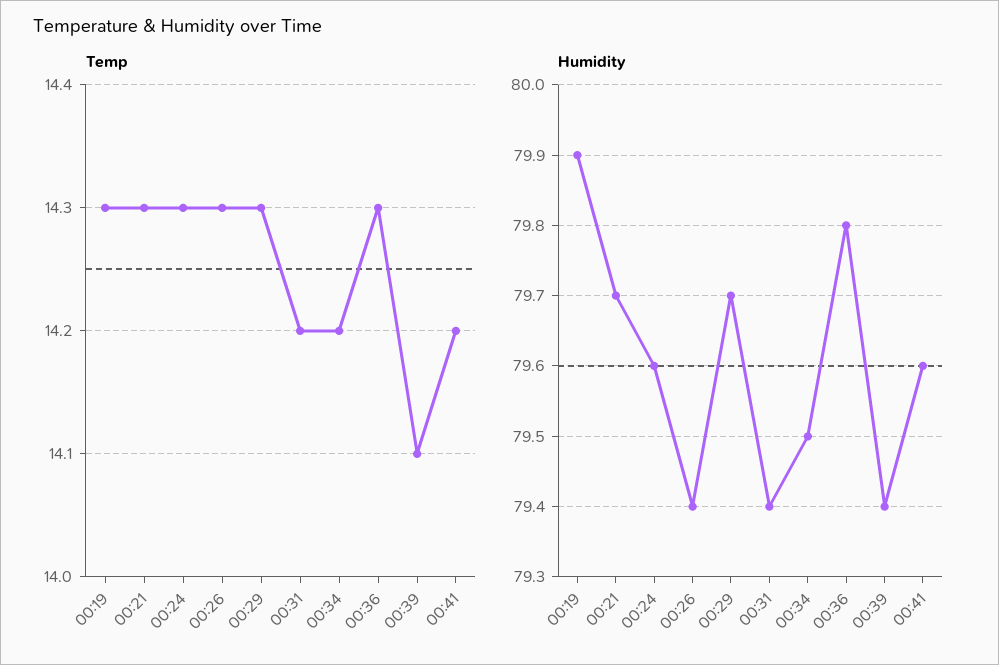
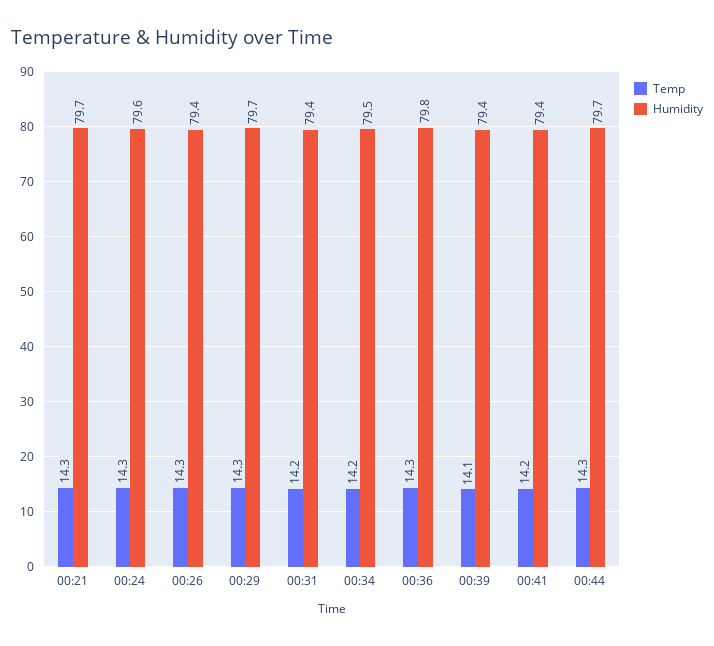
Temp, 00:19: 14.3 -> none
Humidity, 00:19: 79.9 -> none
Humidity, 00:41: 79.6 -> 79.4
Temp, 00:44: none -> 14.3
Humidity, 00:44: none -> 79.7

